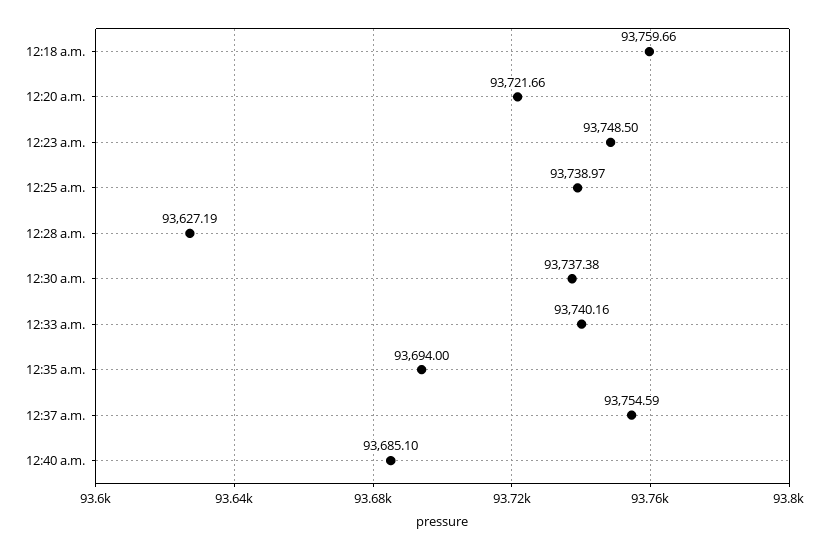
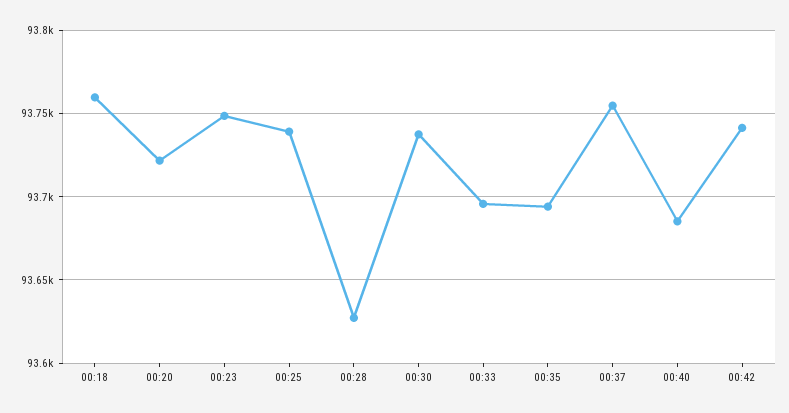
12:33 a.m.: 93740.16 -> 93695
00:42: none -> 93740

